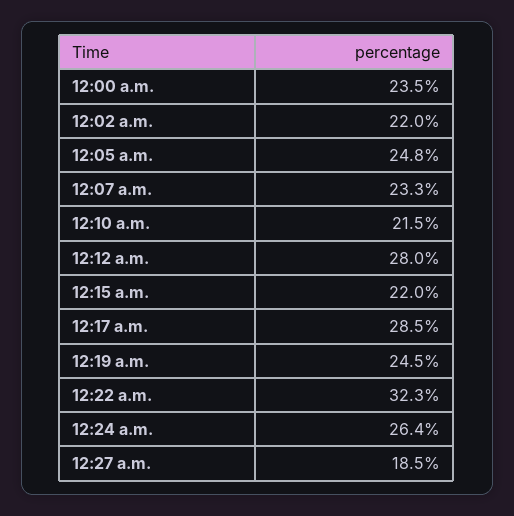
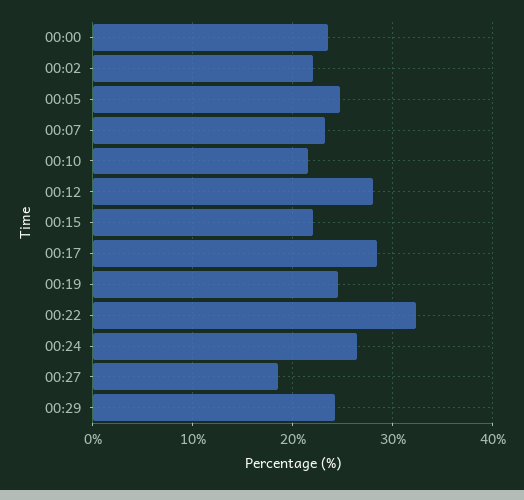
00:29: none -> 24

